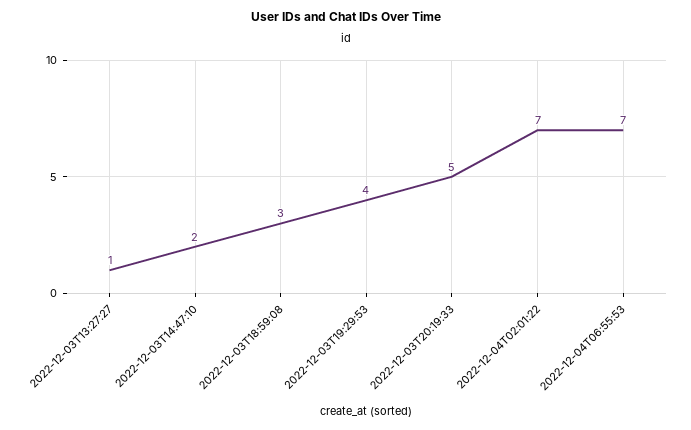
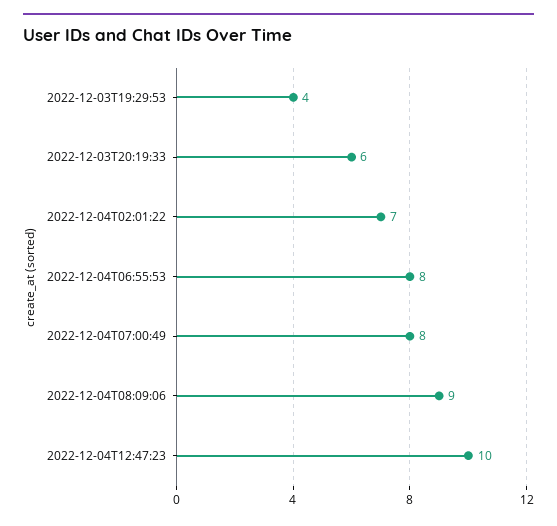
2022-12-03T13:27:27: 1 -> none
2022-12-03T14:47:10: 2 -> none
2022-12-03T18:59:08: 3 -> none
2022-12-03T20:19:33: 5 -> 6
2022-12-04T06:55:53: 7 -> 8
2022-12-04T07:00:49: none -> 8
2022-12-04T08:09:06: none -> 9
2022-12-04T12:47:23: none -> 10

